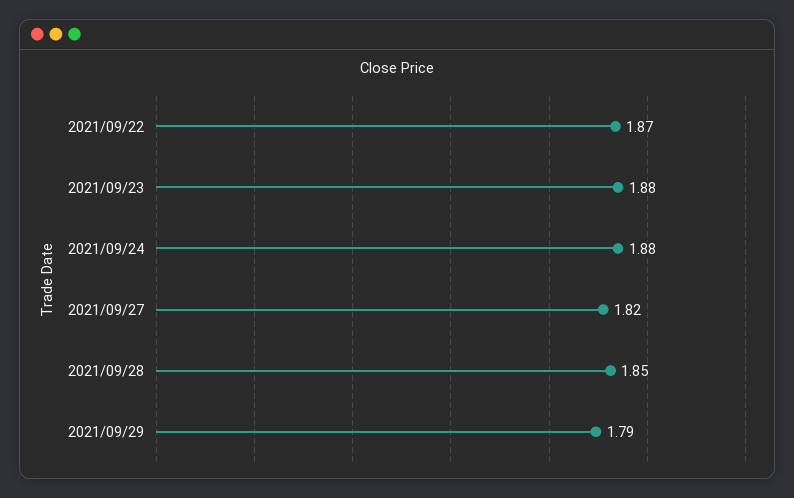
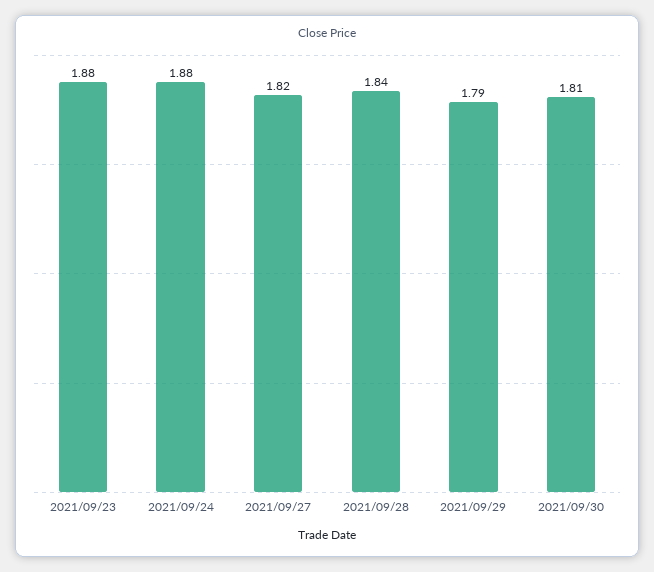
2021/09/22: 1.87 -> none
2021/09/28: 1.85 -> 1.84
2021/09/30: none -> 1.81

